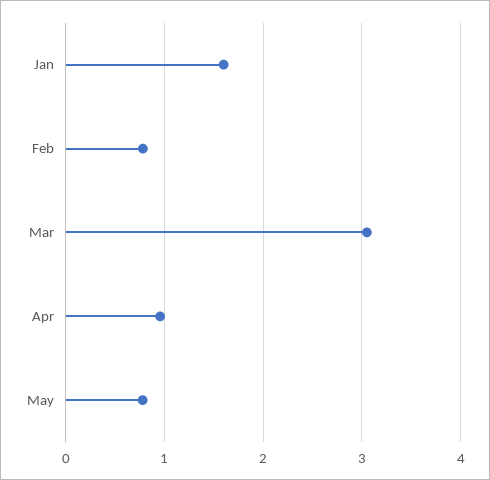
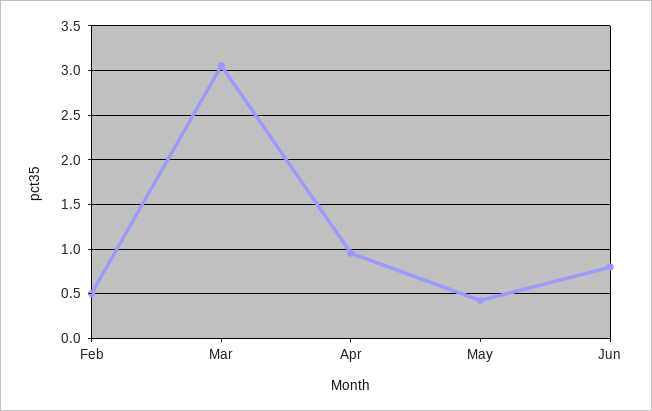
Jan: 1.6 -> none
Feb: 0.8 -> 0.5
May: 0.8 -> 0.4
Jun: none -> 0.8

